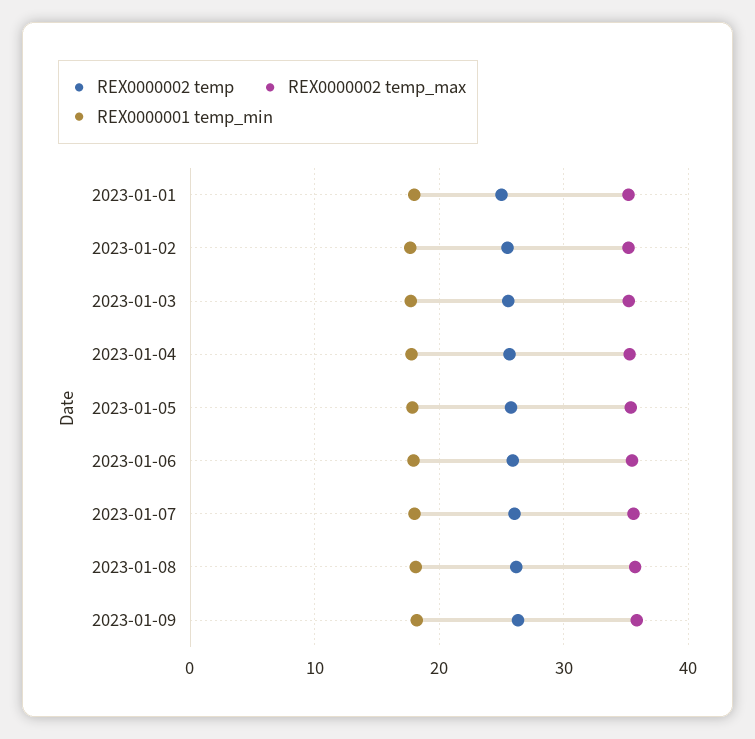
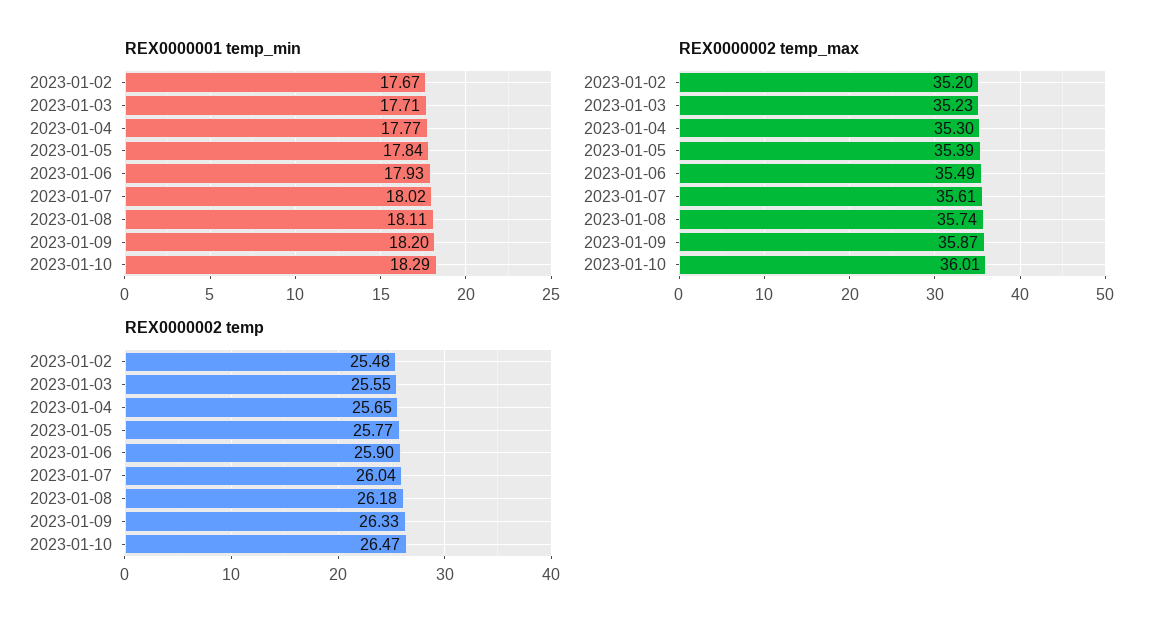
REX0000002 temp, 2023-01-01: 25 -> none
REX0000002 temp_max, 2023-01-01: 35 -> none
REX0000001 temp_min, 2023-01-01: 18 -> none
REX0000001 temp_min, 2023-01-10: none -> 18.29
REX0000002 temp_max, 2023-01-10: none -> 36.01
REX0000002 temp, 2023-01-10: none -> 26.47

